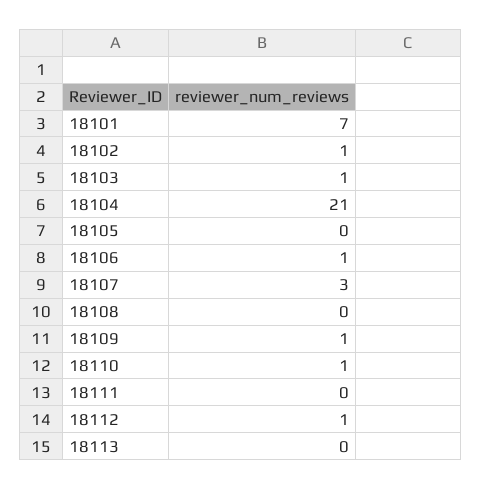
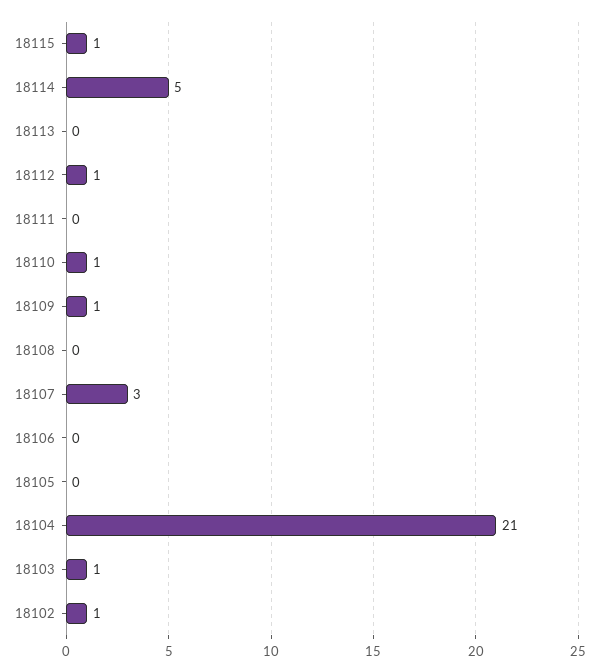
18101: 7 -> none
18106: 1 -> 0
18115: none -> 1
18114: none -> 5

